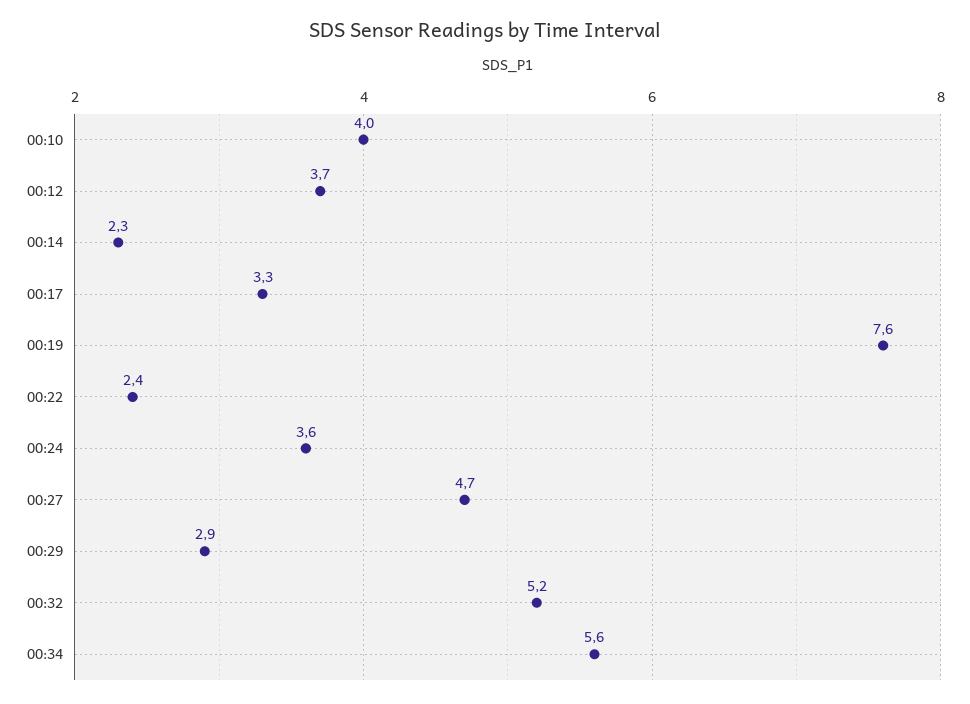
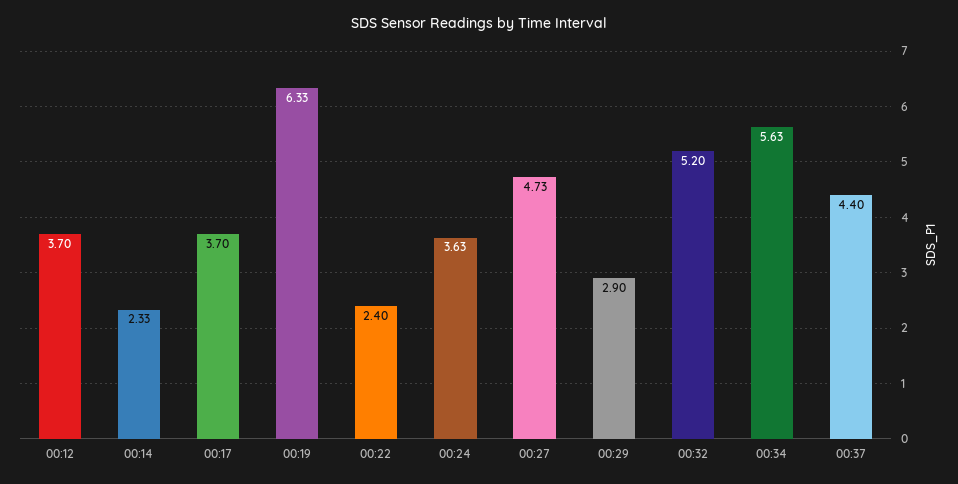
00:10: 4 -> none
00:17: 3.3 -> 3.7
00:19: 7.6 -> 6.33
00:37: none -> 4.4

